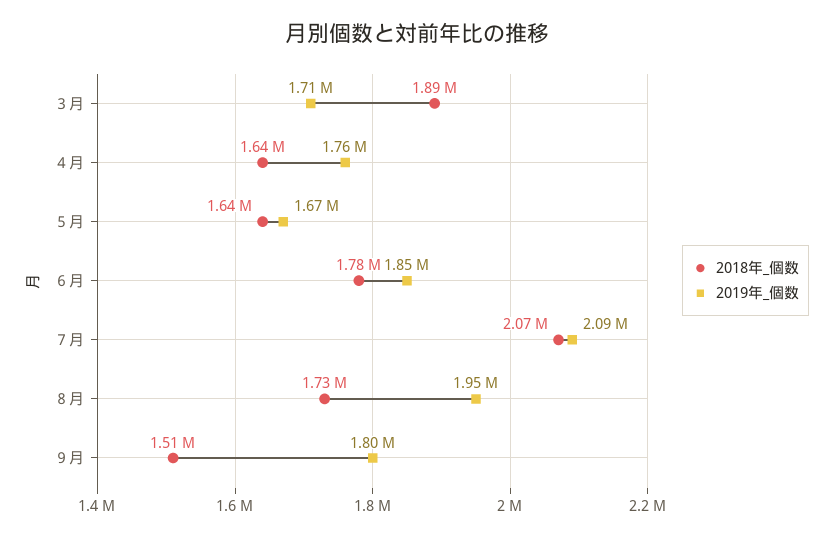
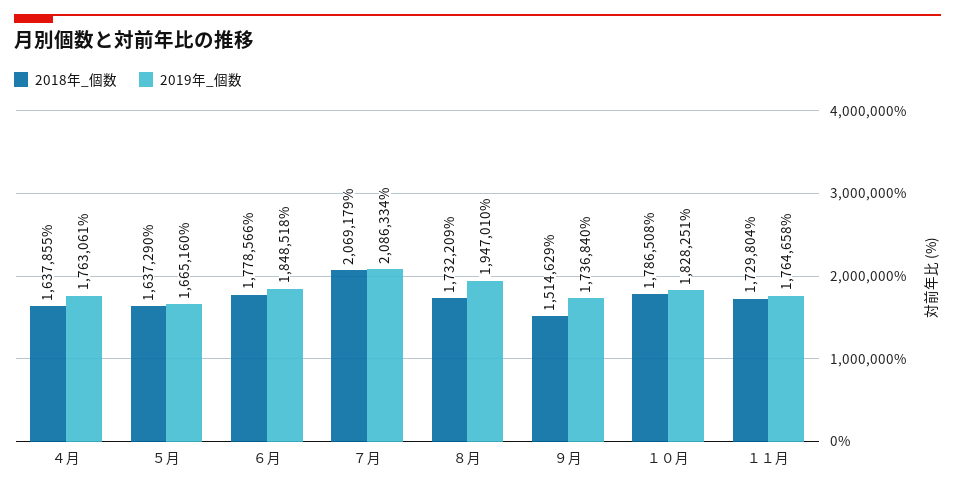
2018年_個数, ３月: 1890000 -> none
2019年_個数, ３月: 1710000 -> none
2019年_個数, ９月: 1800000 -> 1736840
2018年_個数, １０月: none -> 1786508
2019年_個数, １０月: none -> 1828251
2018年_個数, １１月: none -> 1729804
2019年_個数, １１月: none -> 1764658

